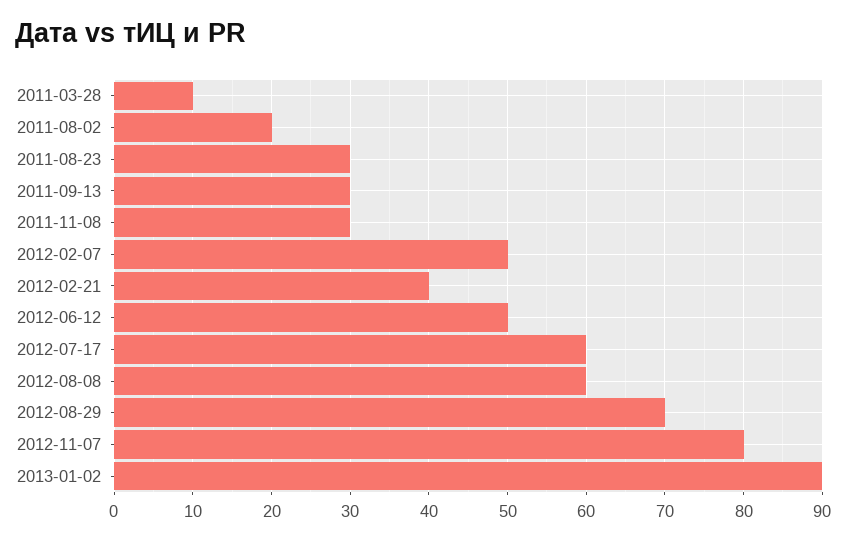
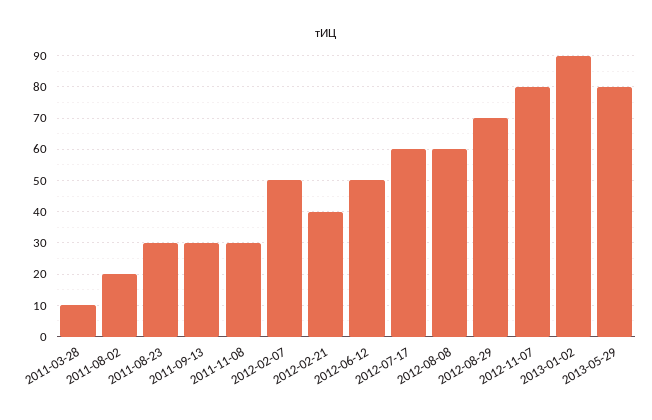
2013-05-29: none -> 80

